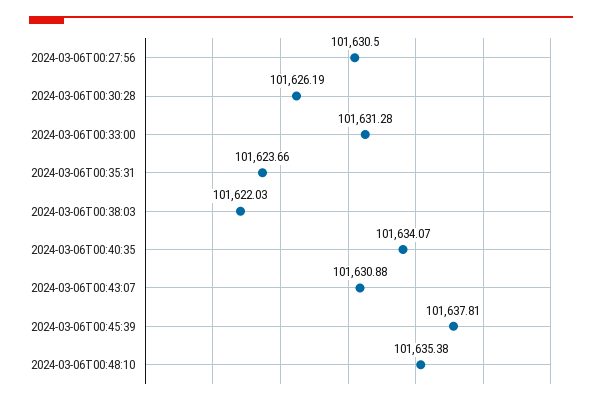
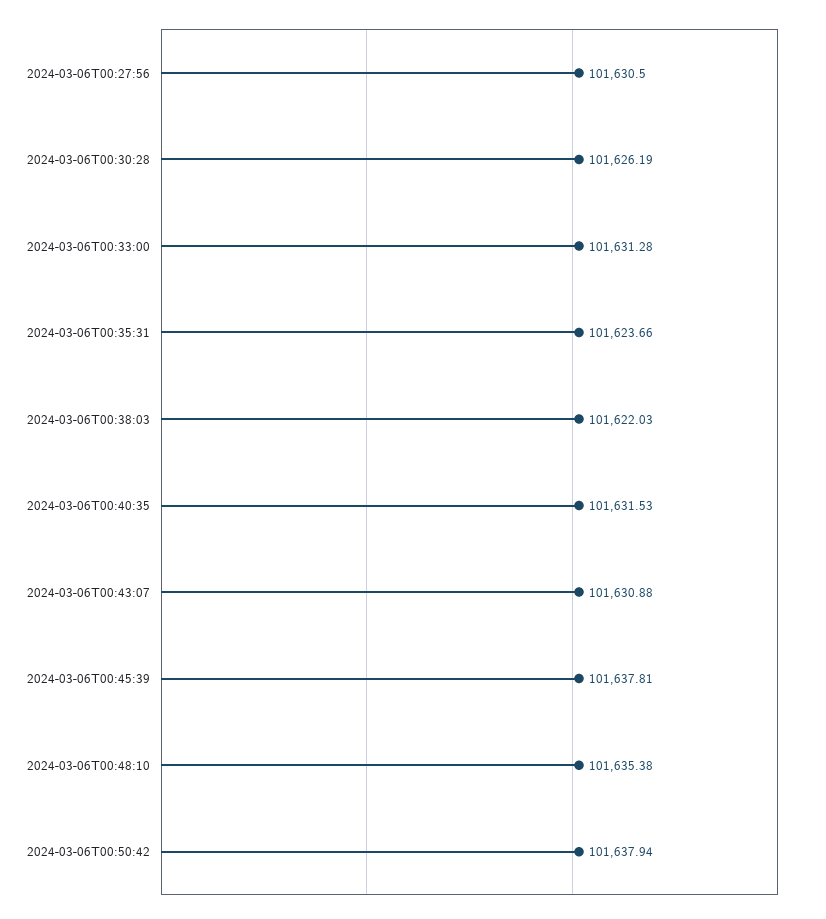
2024-03-06T00:40:35: 101634.07 -> 101631.53
2024-03-06T00:50:42: none -> 101637.94

